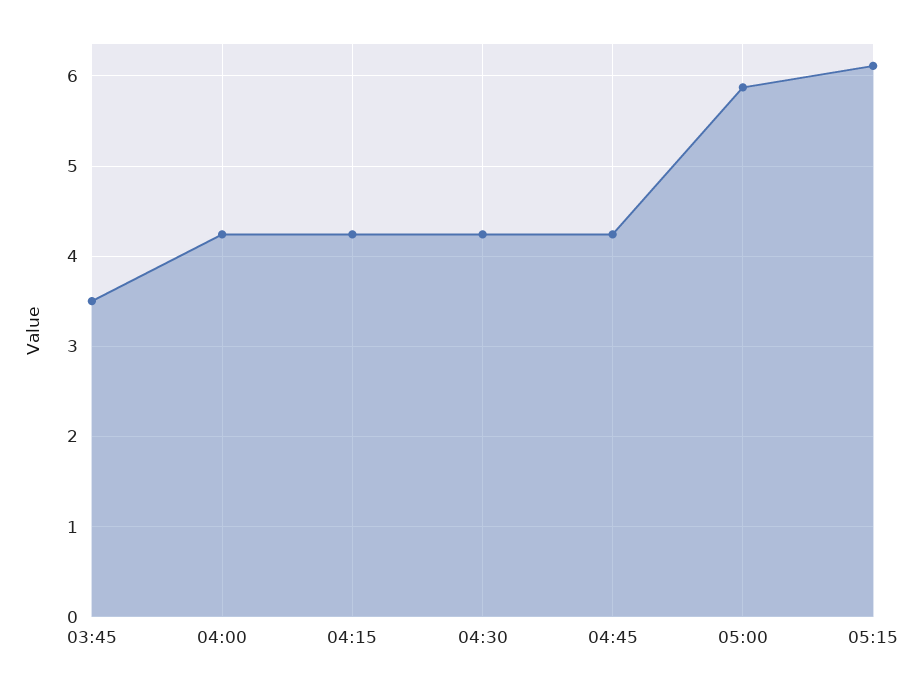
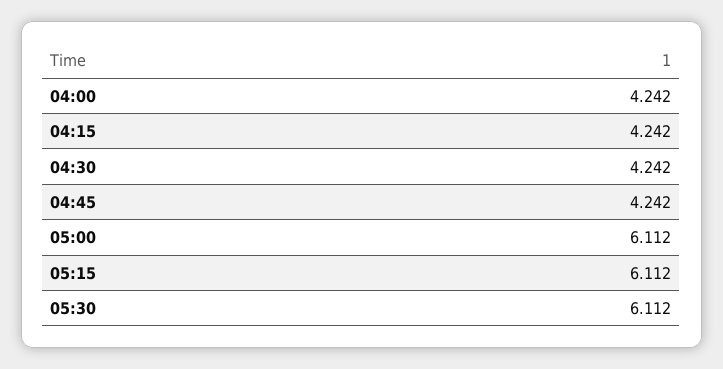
03:45: 3.5 -> none
05:00: 5.9 -> 6.112
05:30: none -> 6.112

